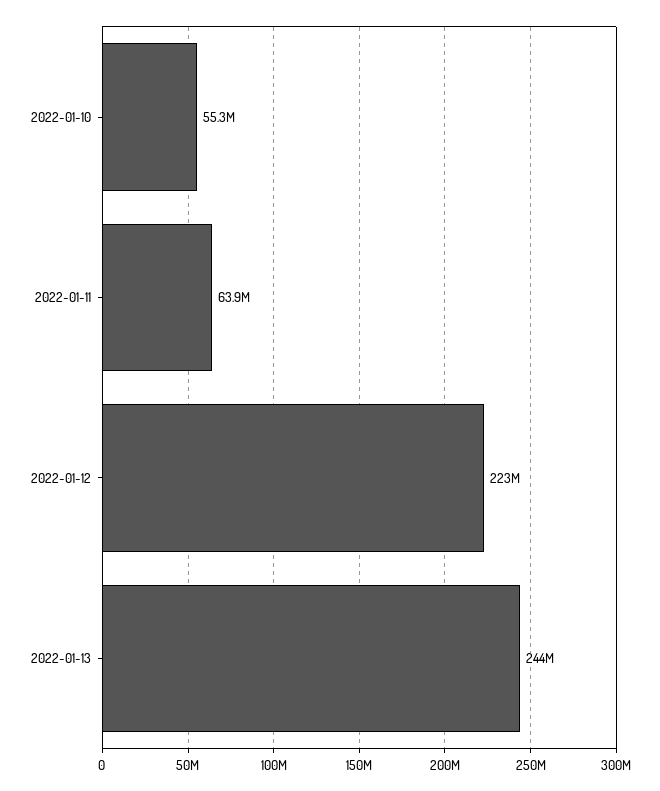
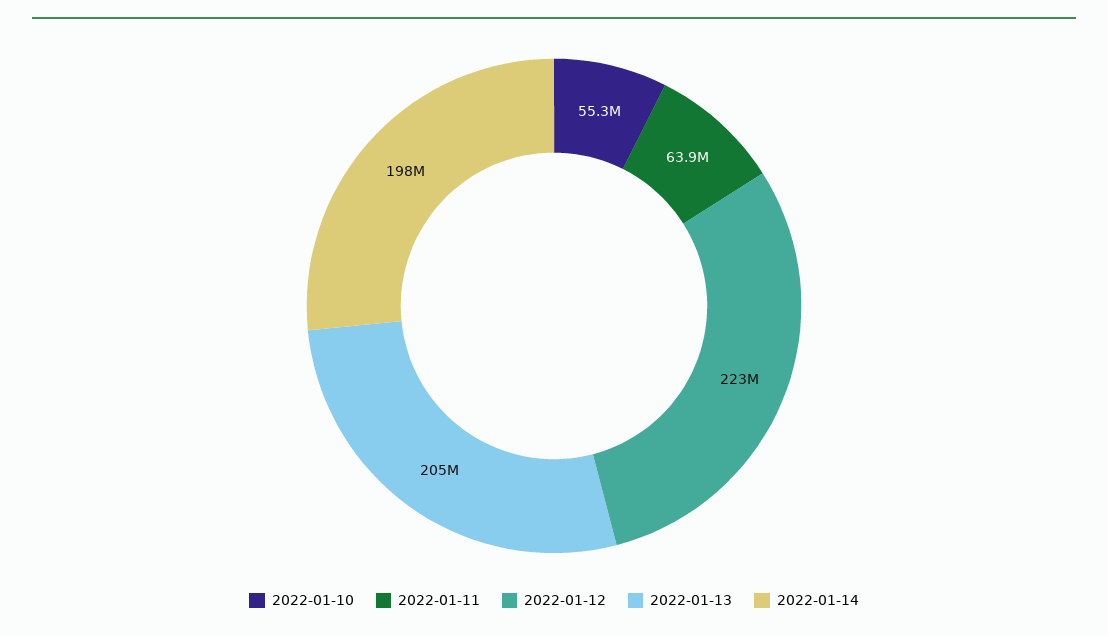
2022-01-13: 244000000 -> 205000000
2022-01-14: none -> 198000000

